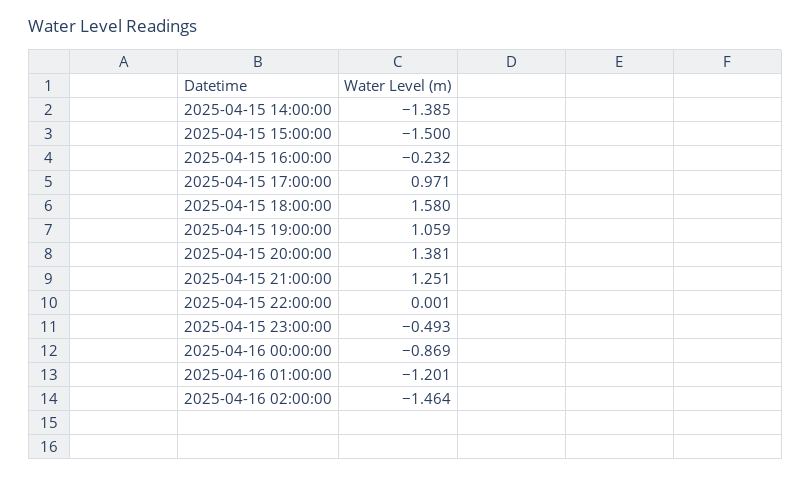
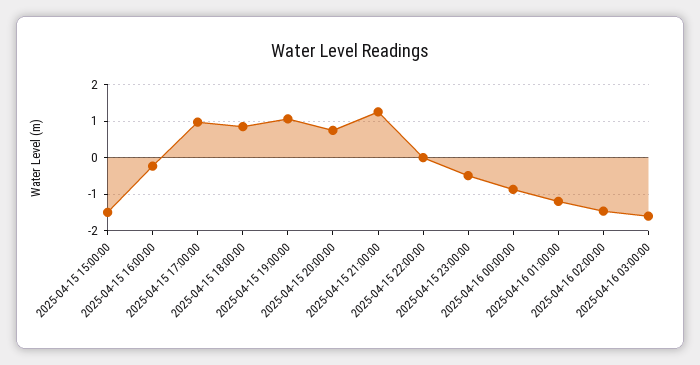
2025-04-15 14:00:00: -1.385 -> none
2025-04-15 18:00:00: 1.58 -> 0.8
2025-04-15 20:00:00: 1.381 -> 0.8
2025-04-16 03:00:00: none -> -1.6

